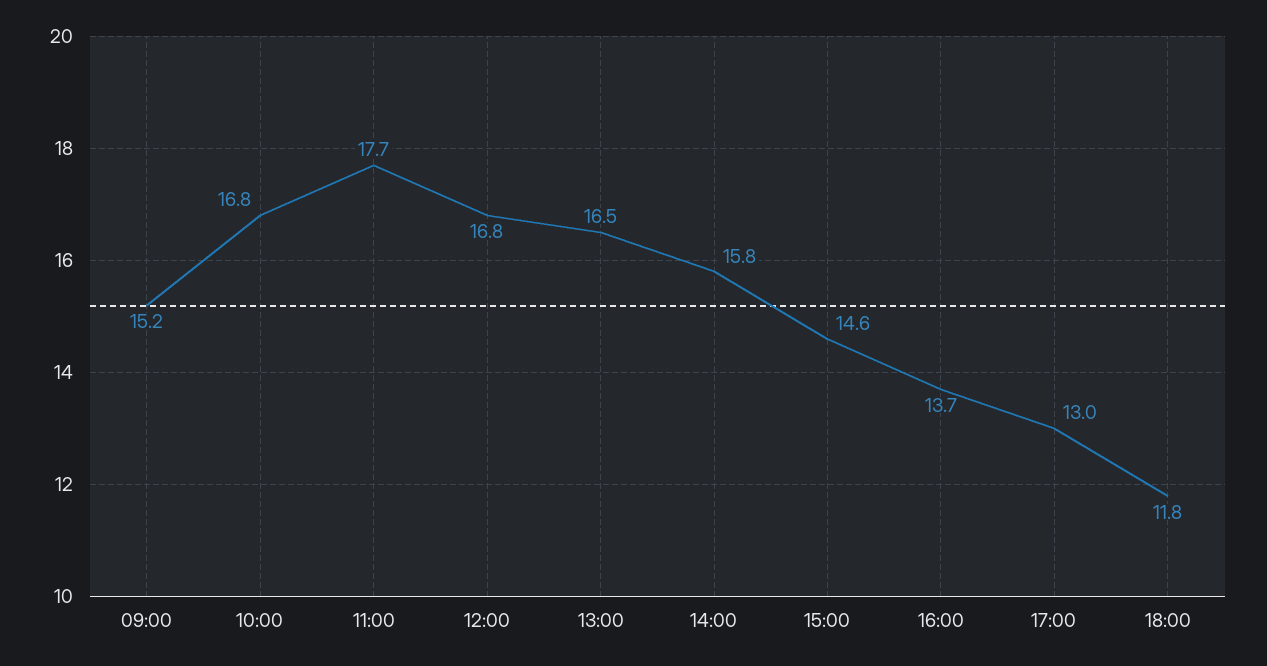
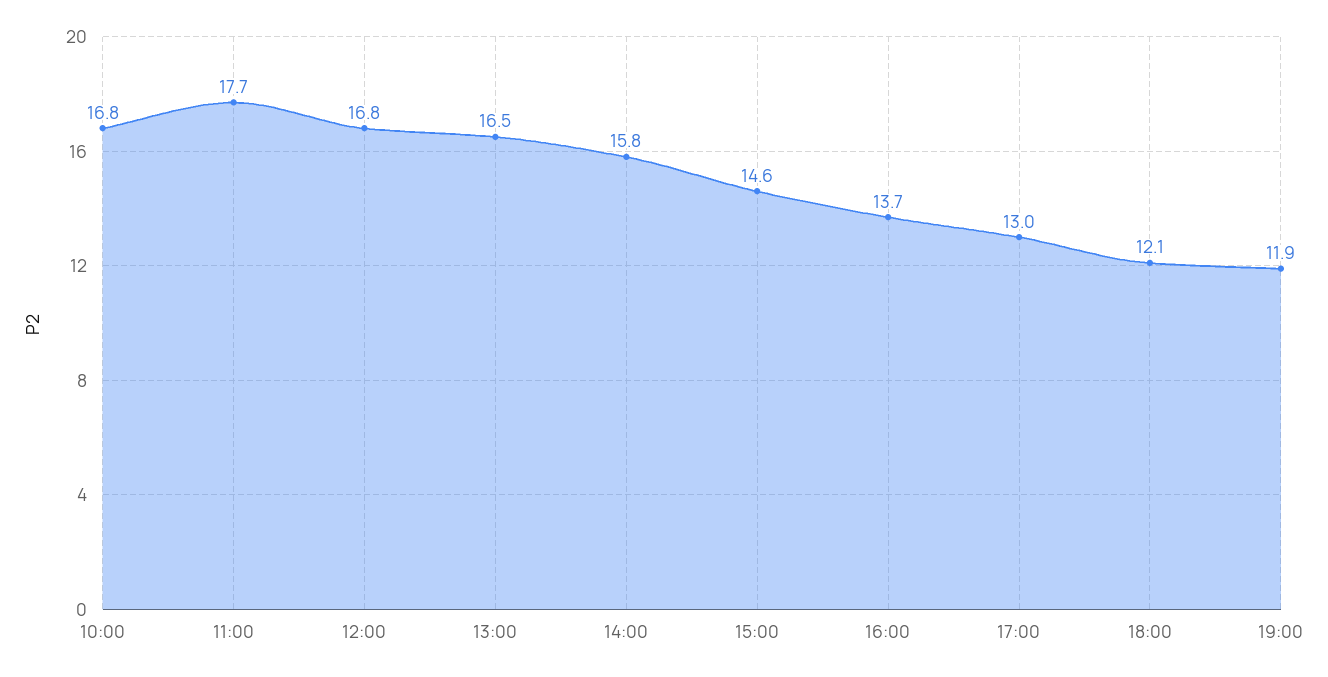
09:00: 15.2 -> none
18:00: 11.8 -> 12.1
19:00: none -> 11.9

